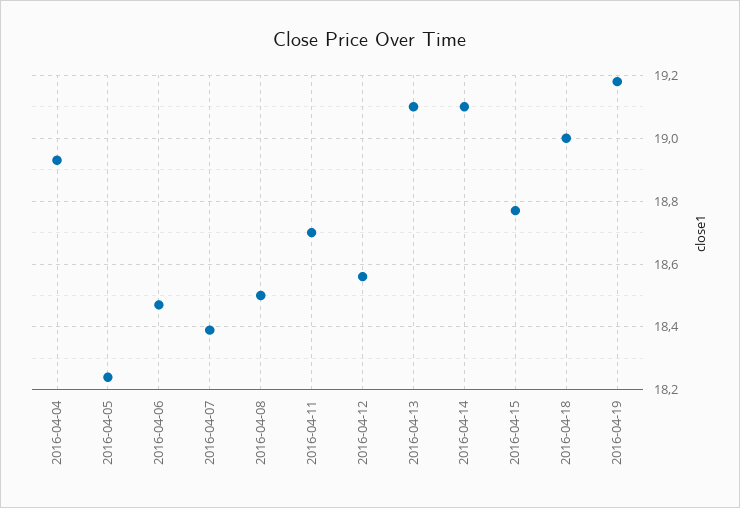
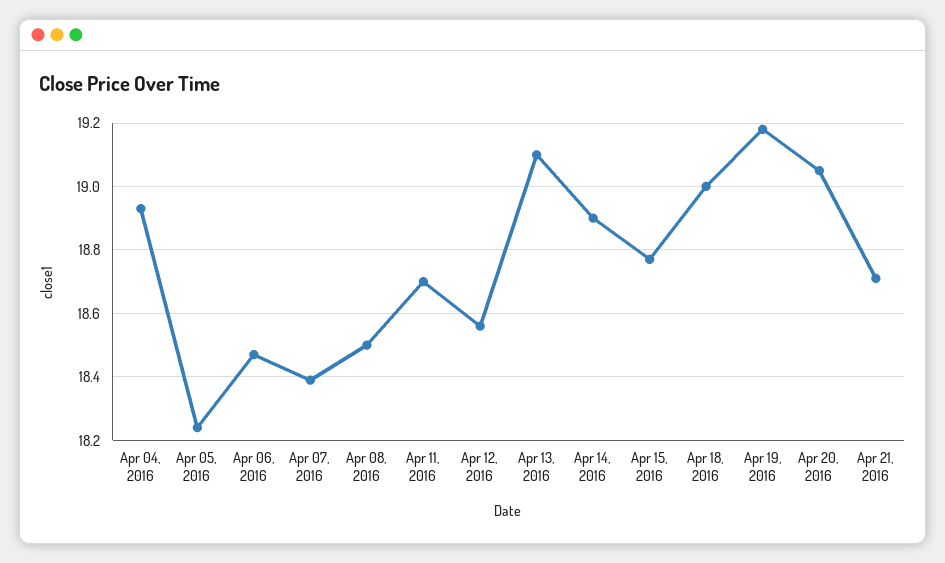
2016-04-14: 19.1 -> 18.9
Apr 20, 2016: none -> 19.05
Apr 21, 2016: none -> 18.7

